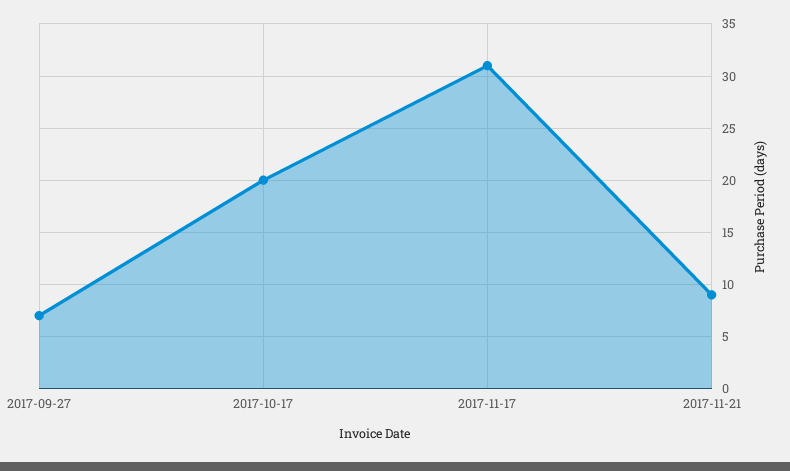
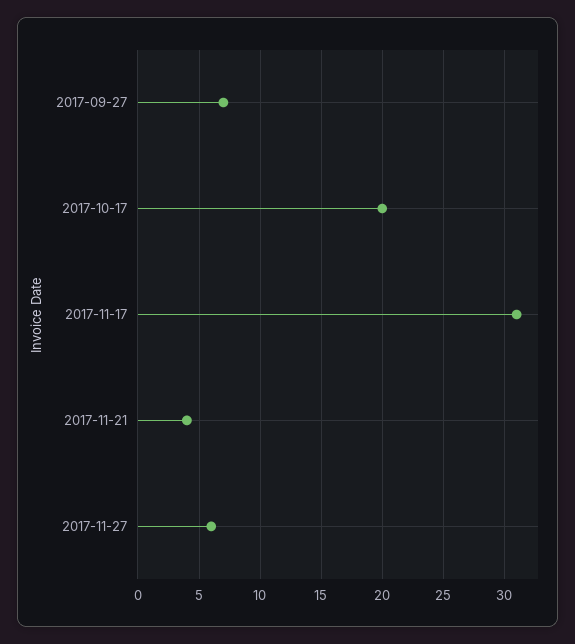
2017-11-21: 9 -> 4
2017-11-27: none -> 6

